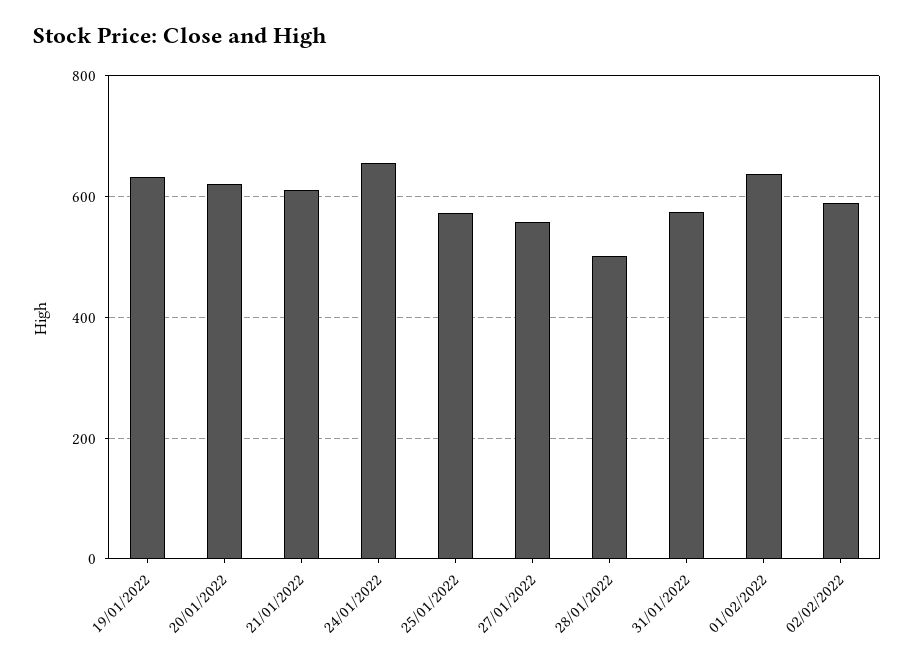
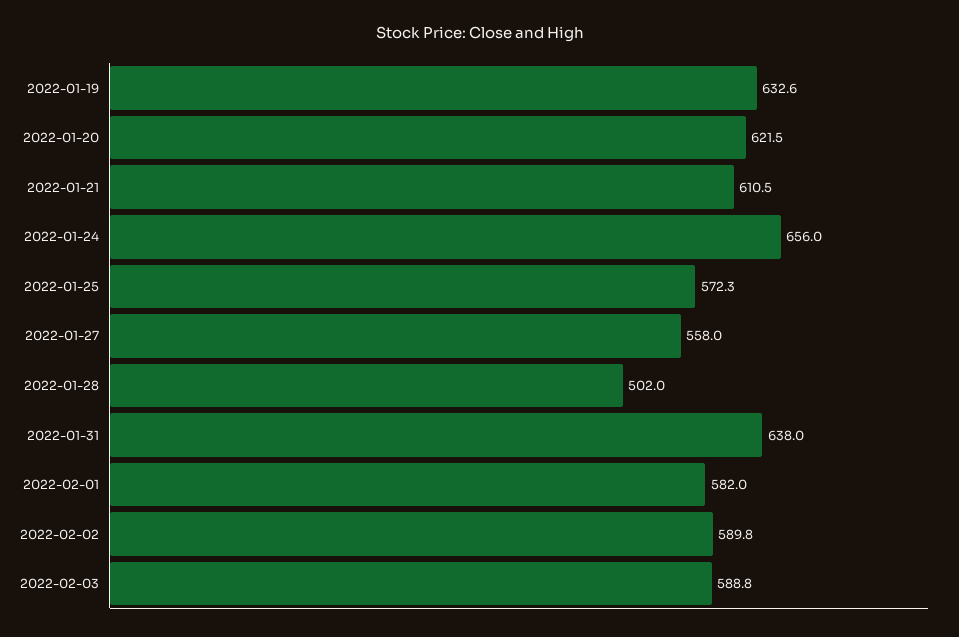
31/01/2022: 580 -> 638
01/02/2022: 640 -> 582
2022-02-03: none -> 588.8

